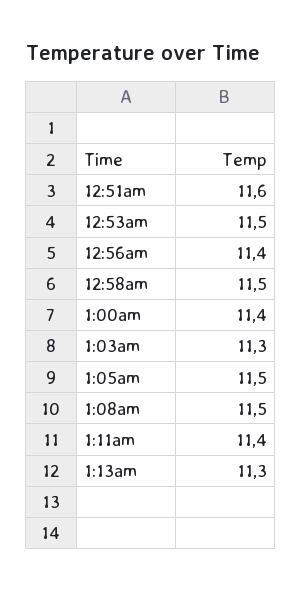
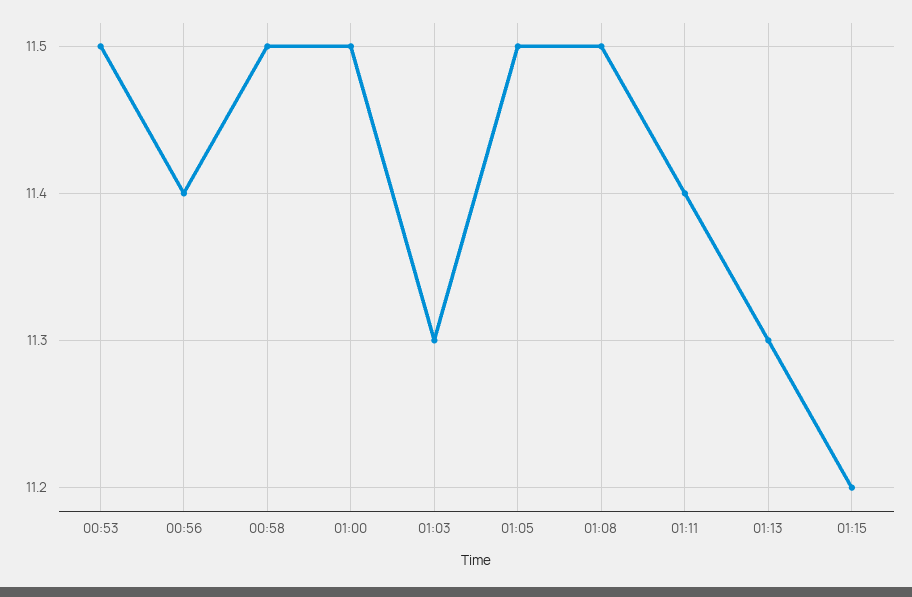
12:51am: 11.6 -> none
1:00am: 11.4 -> 11.5
01:15: none -> 11.2

